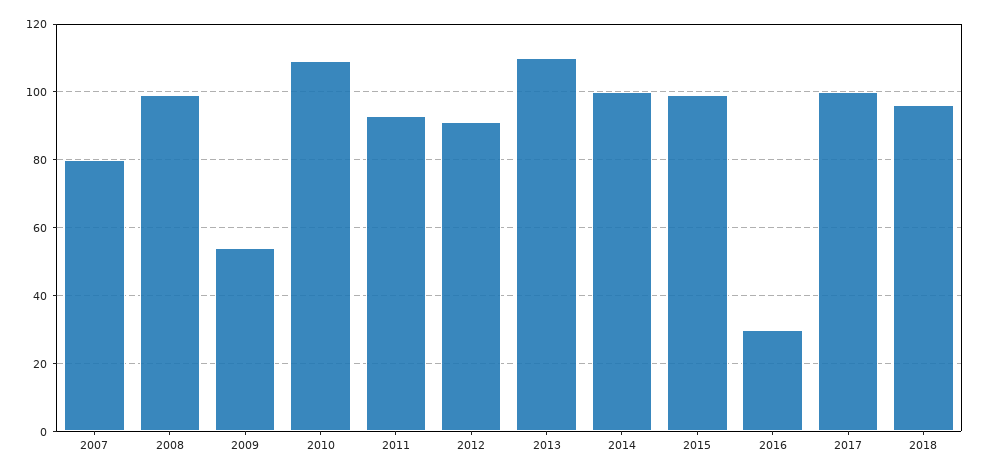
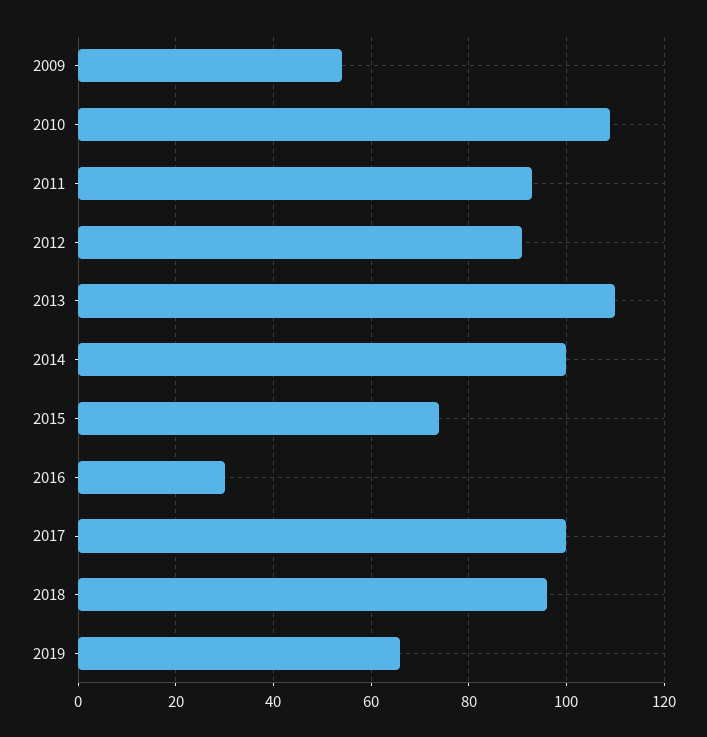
2007: 80 -> none
2008: 100 -> none
2015: 100 -> 75
2019: none -> 65

